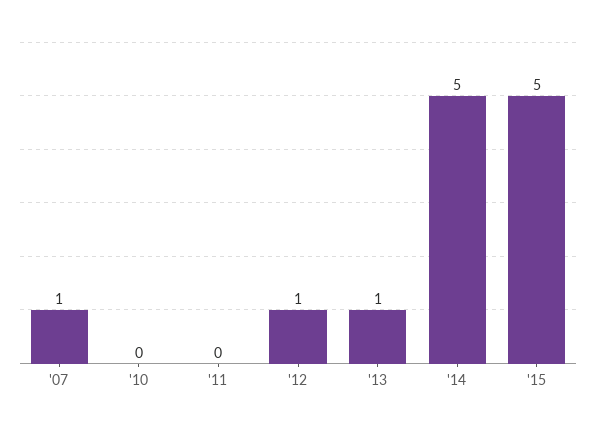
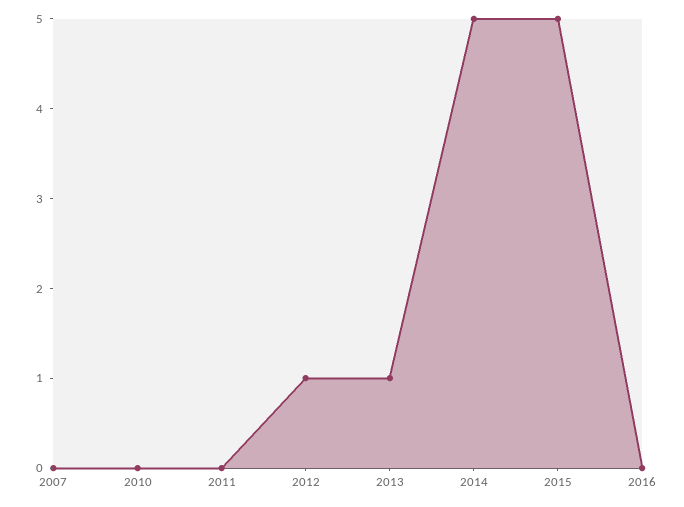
'07: 1 -> 0
2016: none -> 0

